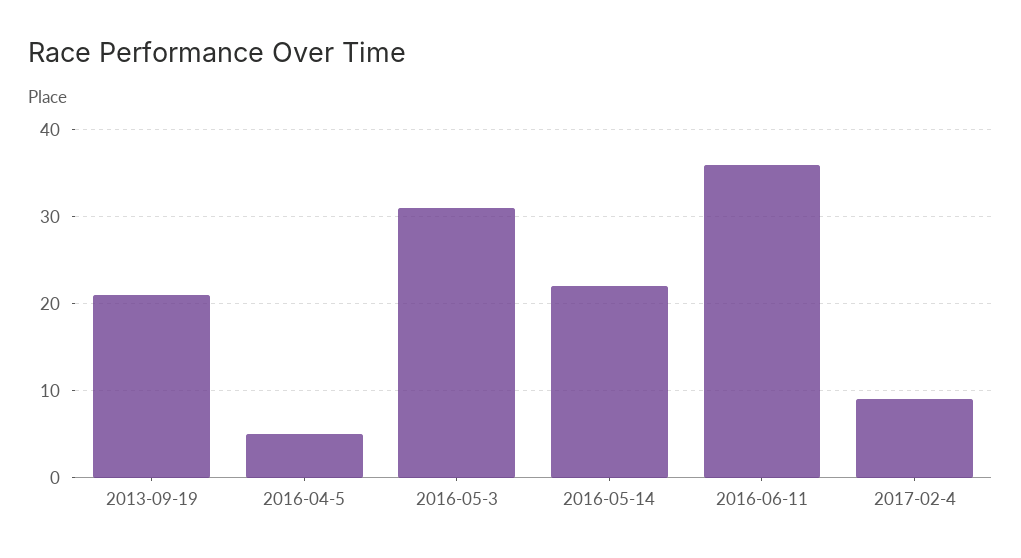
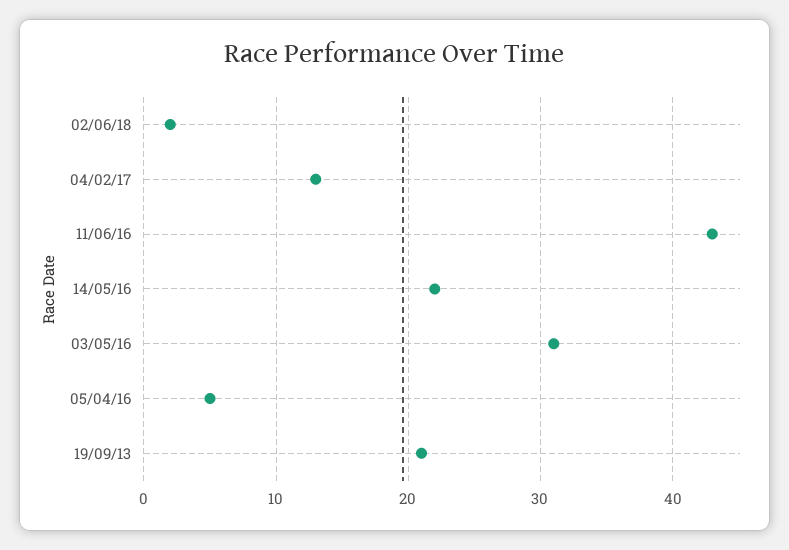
2016-06-11: 36 -> 43
2017-02-4: 9 -> 13
02/06/18: none -> 2

